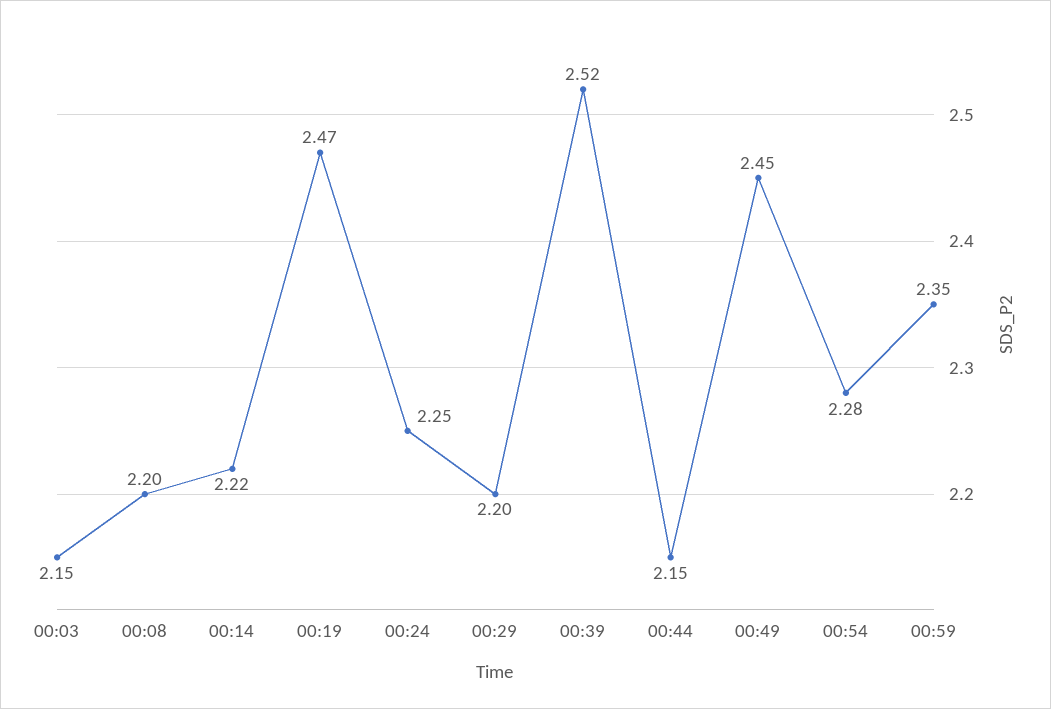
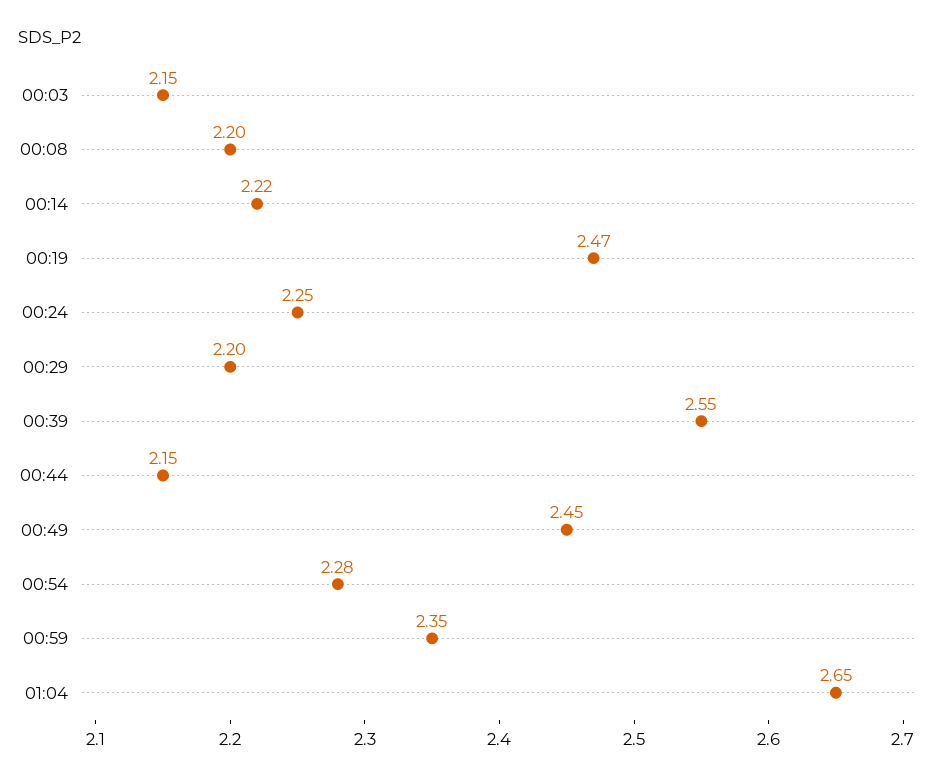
00:39: 2.52 -> 2.55
01:04: none -> 2.65

